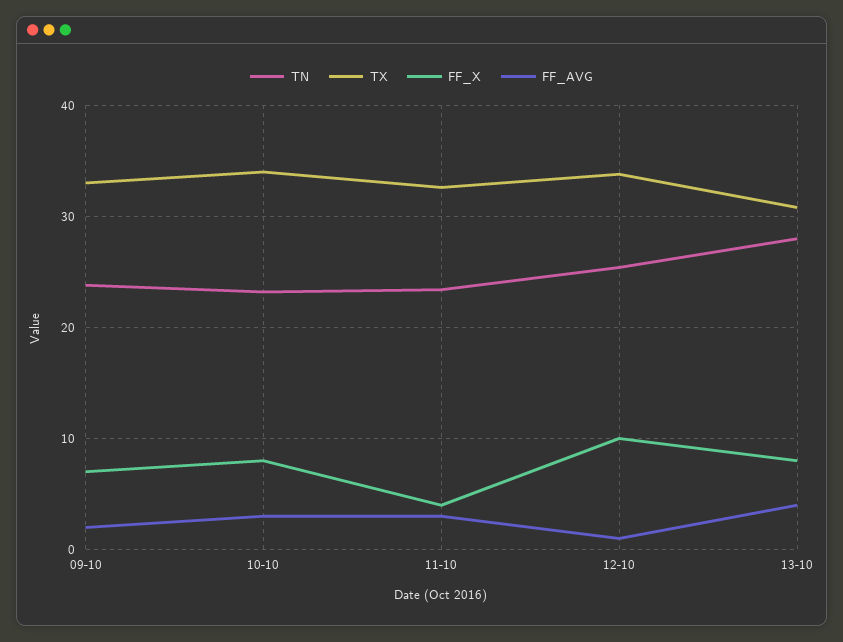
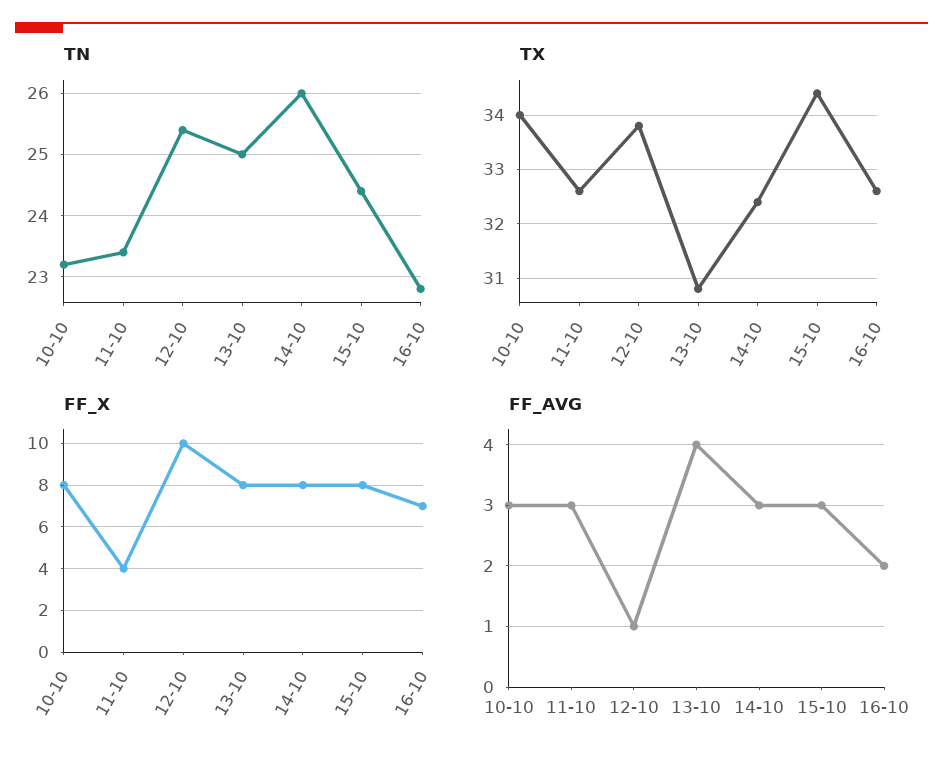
TN, 09-10: 24 -> none
TX, 09-10: 33 -> none
FF_X, 09-10: 7 -> none
FF_AVG, 09-10: 2 -> none
TN, 13-10: 28 -> 25
TN, 14-10: none -> 26
TN, 15-10: none -> 24.4
TN, 16-10: none -> 22.8
TX, 14-10: none -> 32.5
TX, 15-10: none -> 34.5
TX, 16-10: none -> 32.5
FF_X, 14-10: none -> 8
FF_X, 15-10: none -> 8
FF_X, 16-10: none -> 7
FF_AVG, 14-10: none -> 3
FF_AVG, 15-10: none -> 3
FF_AVG, 16-10: none -> 2

